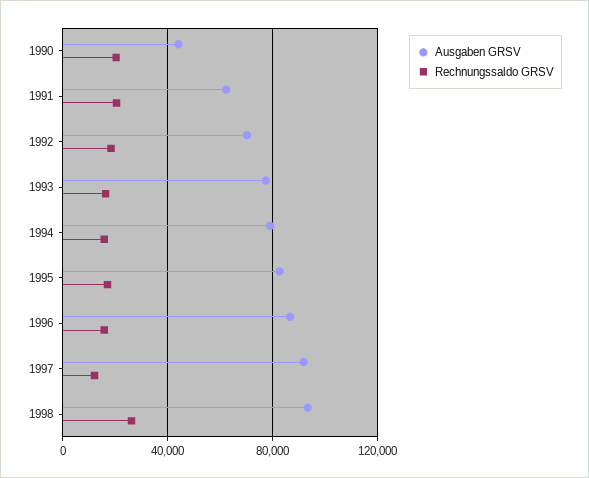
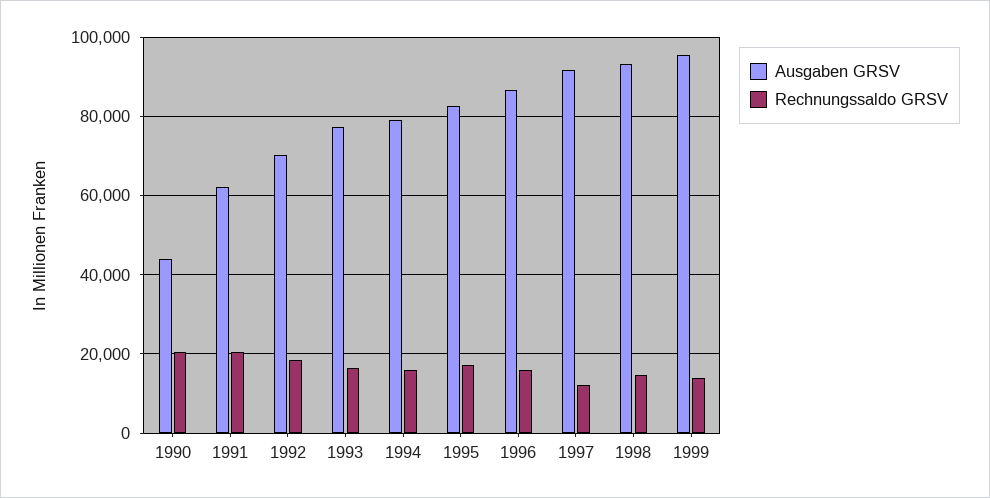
Rechnungssaldo GRSV, 1998: 25000 -> 14000
Ausgaben GRSV, 1999: none -> 96000
Rechnungssaldo GRSV, 1999: none -> 14000

